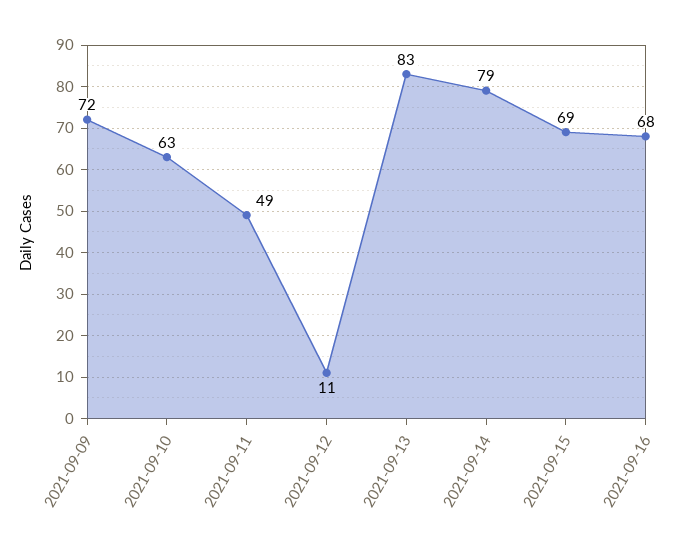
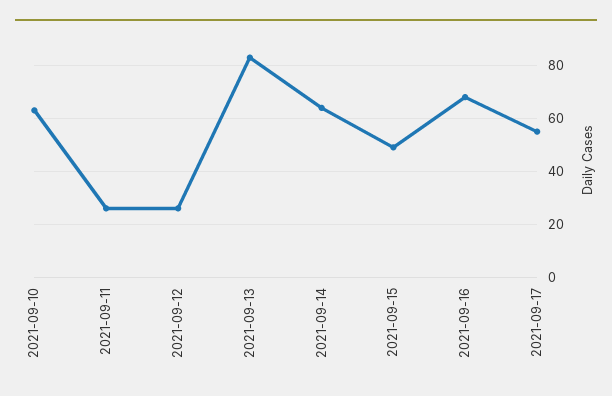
2021-09-09: 72 -> none
2021-09-11: 49 -> 25
2021-09-12: 11 -> 25
2021-09-14: 79 -> 65
2021-09-15: 69 -> 50
2021-09-17: none -> 55

